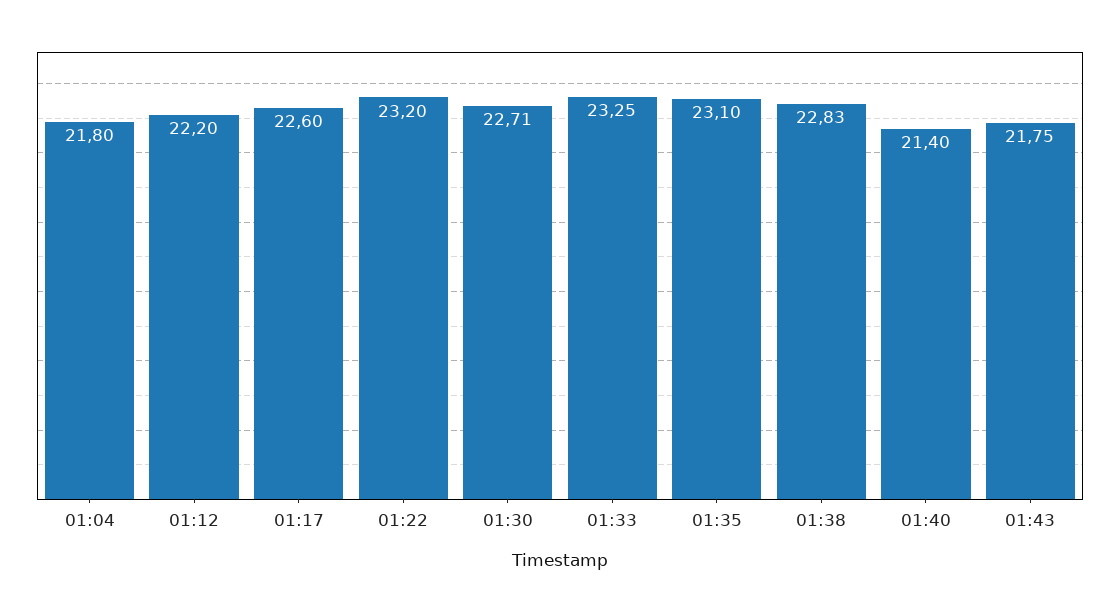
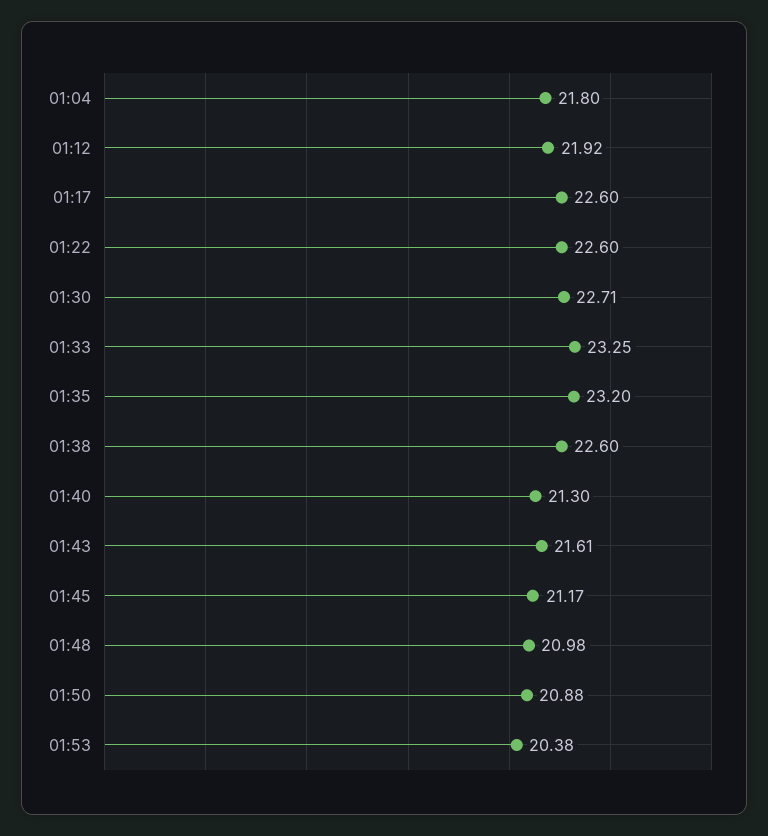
01:12: 22.2 -> 21.92
01:22: 23.2 -> 22.6
01:35: 23.1 -> 23.2
01:38: 22.83 -> 22.6
01:40: 21.4 -> 21.3
01:43: 21.75 -> 21.61
01:45: none -> 21.17
01:48: none -> 20.98
01:50: none -> 20.88
01:53: none -> 20.38

